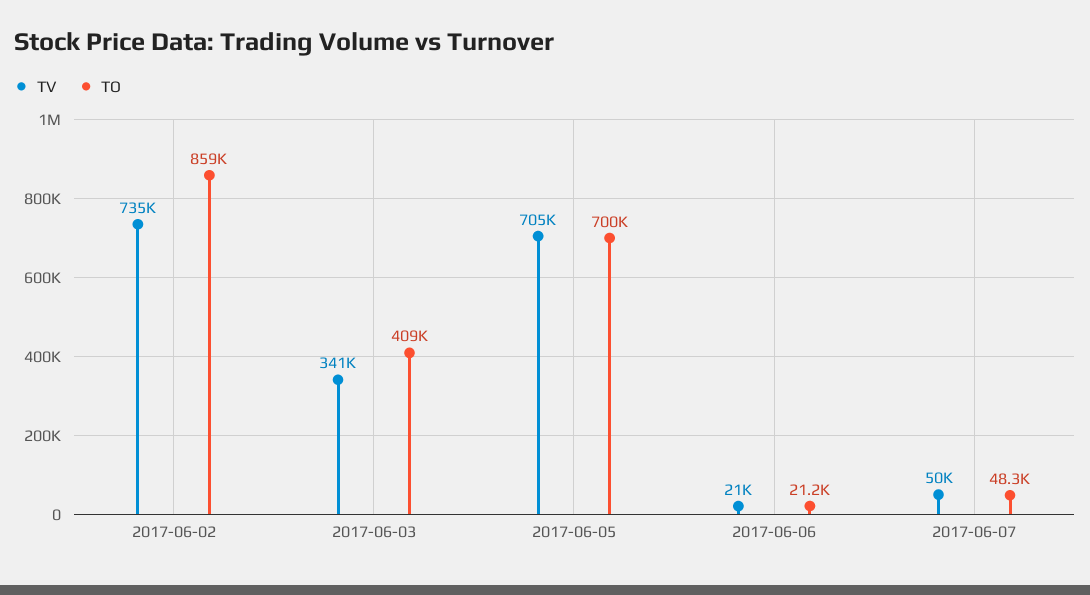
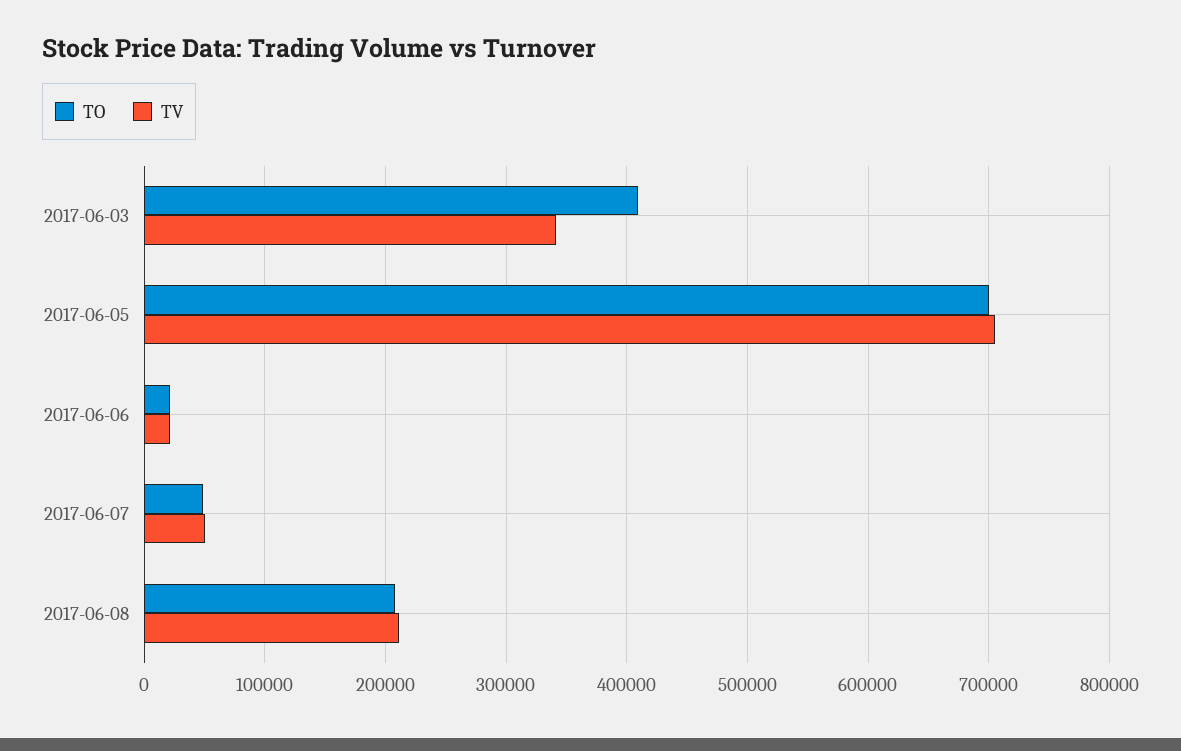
TV, 2017-06-02: 735000 -> none
TO, 2017-06-02: 859000 -> none
TO, 2017-06-08: none -> 210000
TV, 2017-06-08: none -> 210000

